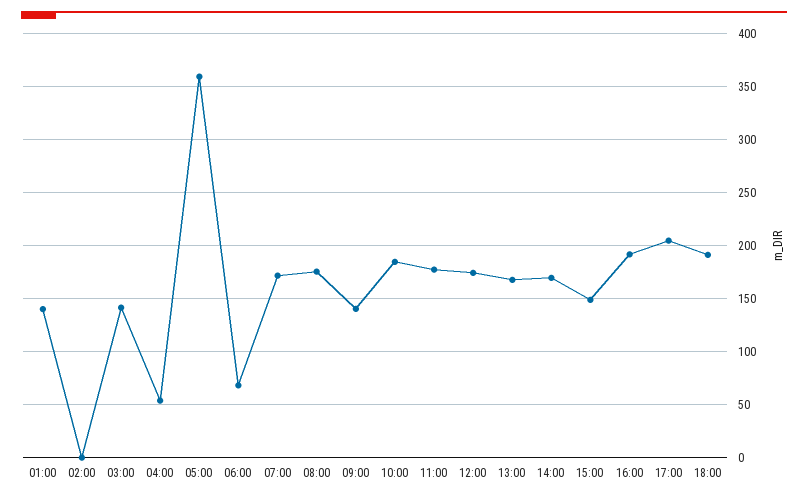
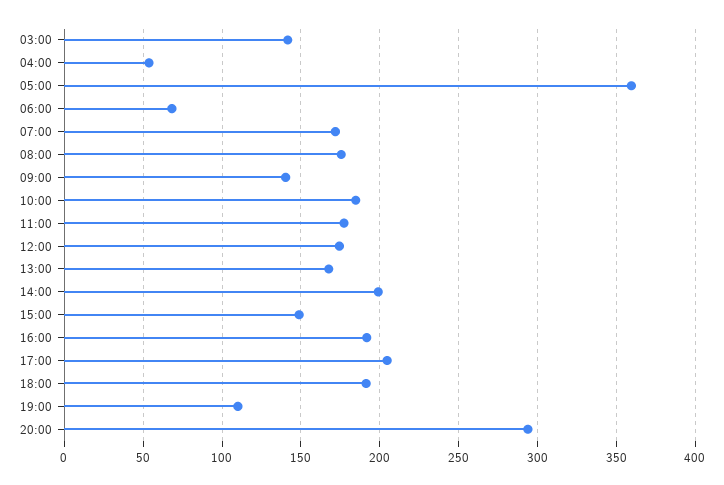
01:00: 140 -> none
02:00: 0 -> none
14:00: 170 -> 200
19:00: none -> 110
20:00: none -> 295

